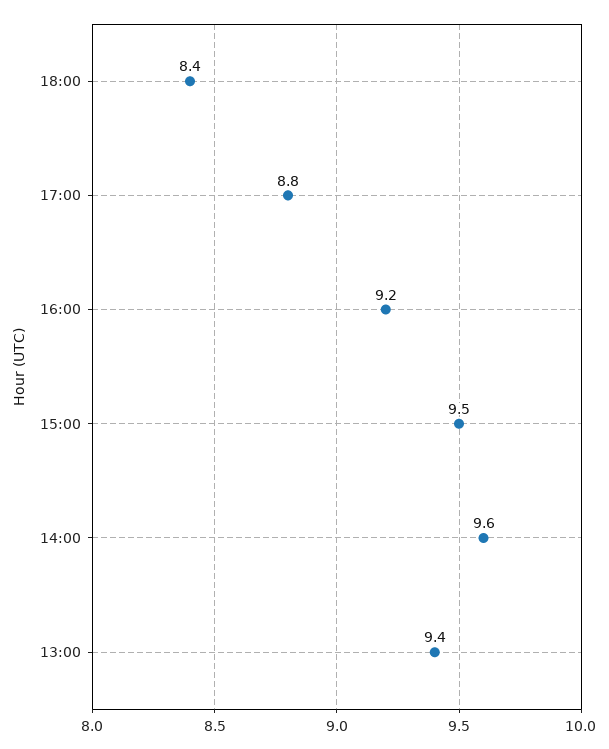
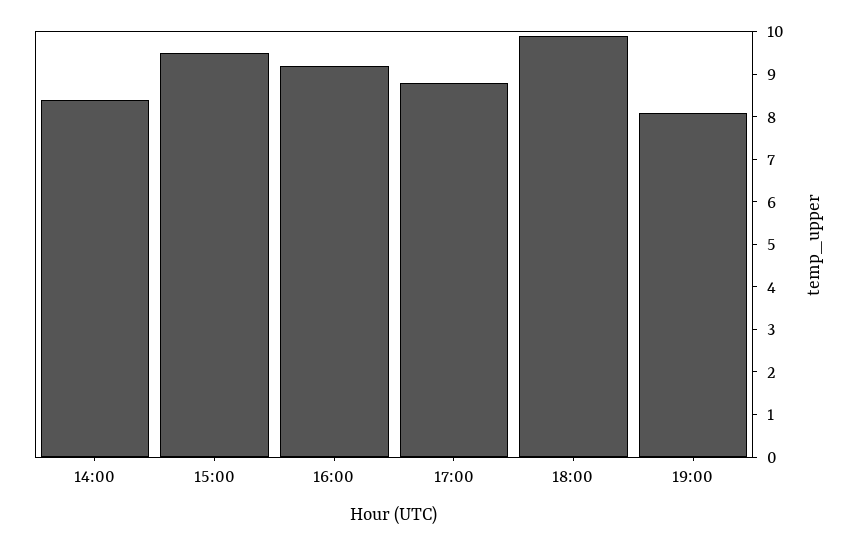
18:00: 8.4 -> 10
14:00: 9.6 -> 8.5
13:00: 9.4 -> none
19:00: none -> 8

